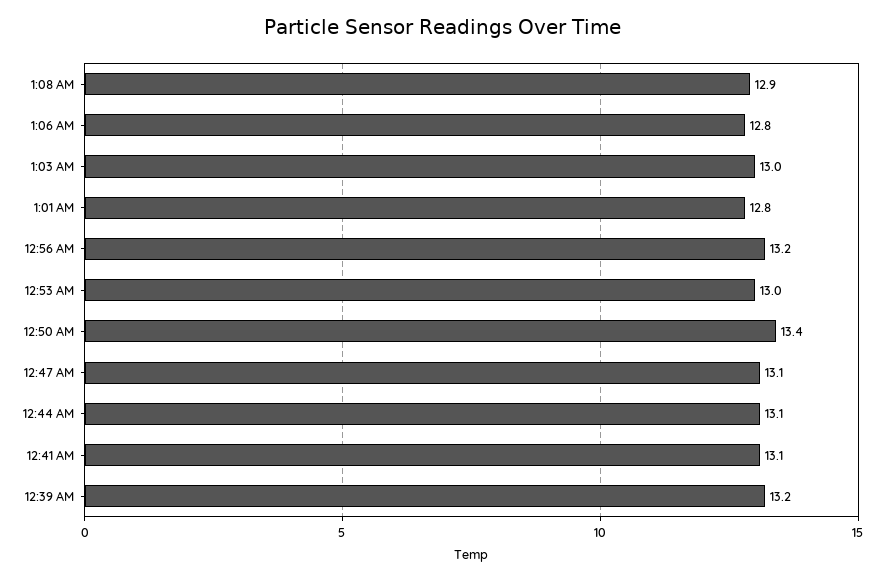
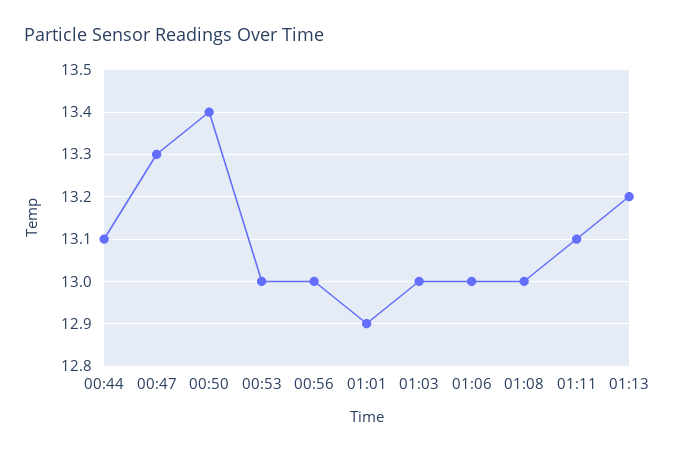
1:08 AM: 12.9 -> 13
1:06 AM: 12.8 -> 13
1:01 AM: 12.8 -> 12.9
12:56 AM: 13.2 -> 13
12:47 AM: 13.1 -> 13.3
12:41 AM: 13.1 -> none
12:39 AM: 13.2 -> none
01:11: none -> 13.1
01:13: none -> 13.2

